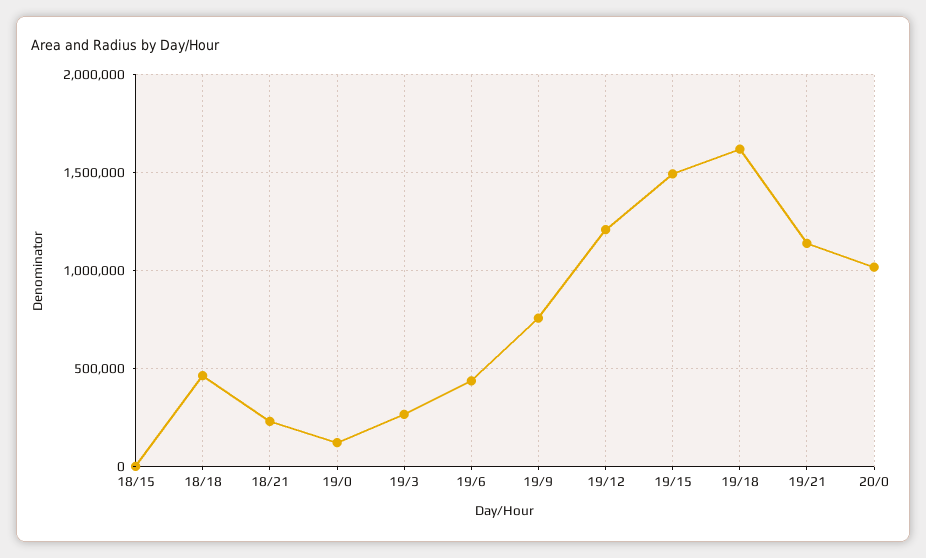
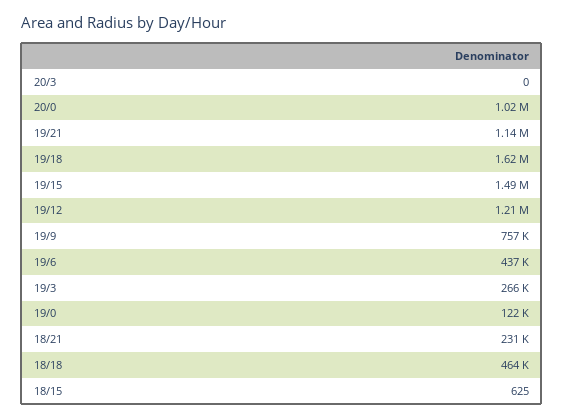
20/3: none -> 0

